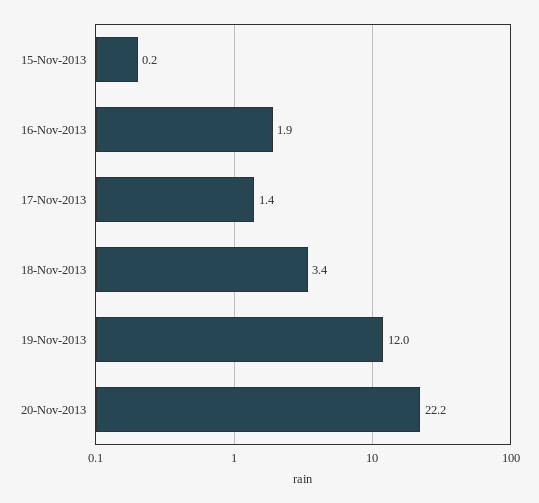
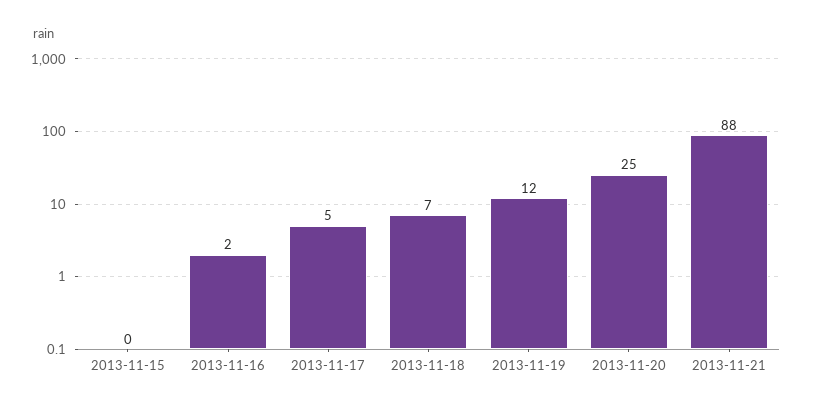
17-Nov-2013: 1.4 -> 5
18-Nov-2013: 3.4 -> 7
20-Nov-2013: 22.2 -> 25
2013-11-21: none -> 88

